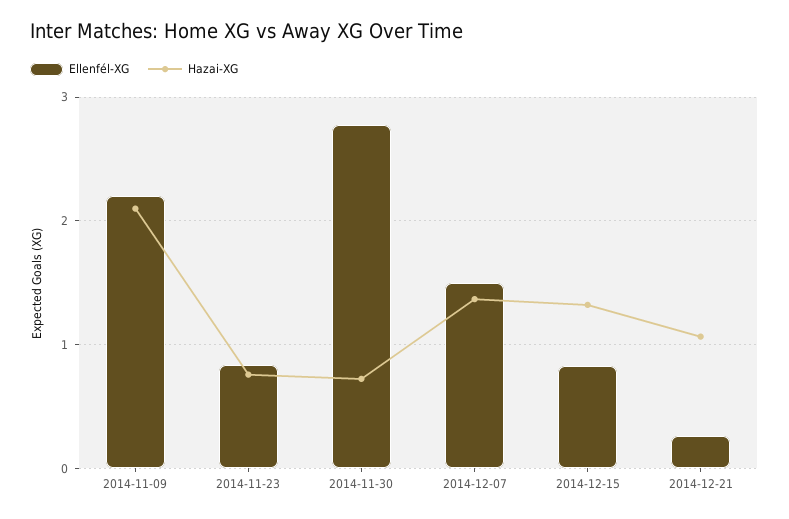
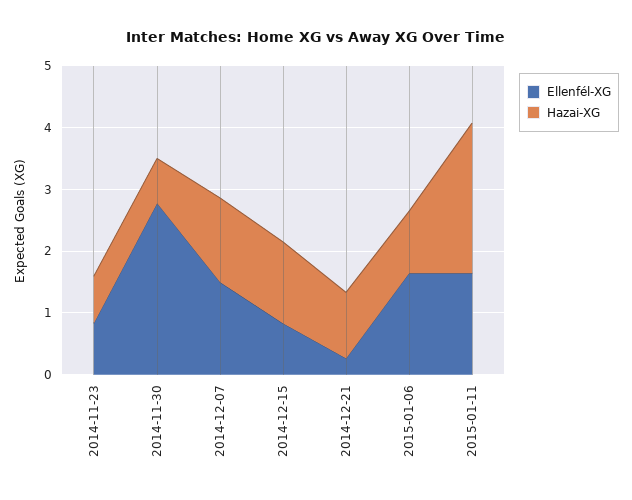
Ellenfél-XG, 2014-11-09: 2.2 -> none
Hazai-XG, 2014-11-09: 2.1 -> none
Ellenfél-XG, 2015-01-06: none -> 1.6
Hazai-XG, 2015-01-06: none -> 1
Ellenfél-XG, 2015-01-11: none -> 1.6
Hazai-XG, 2015-01-11: none -> 2.4

